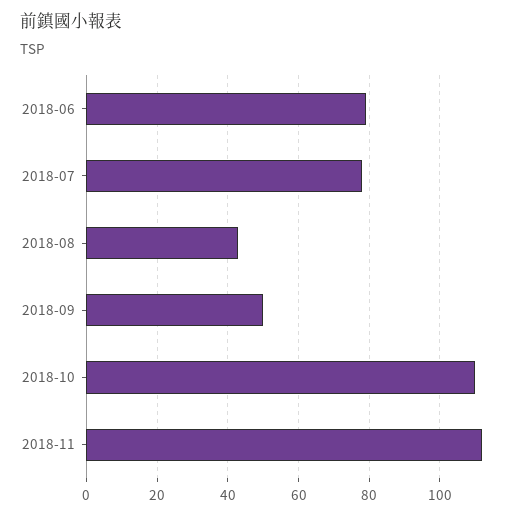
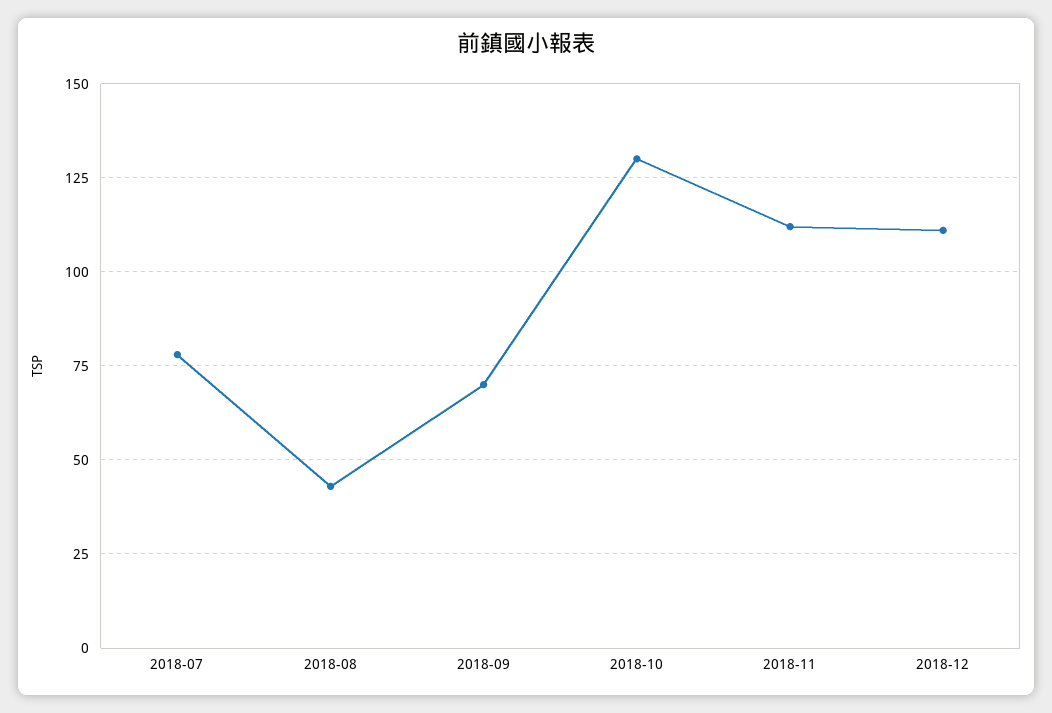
2018-06: 80 -> none
2018-09: 50 -> 70
2018-10: 110 -> 130
2018-12: none -> 110

